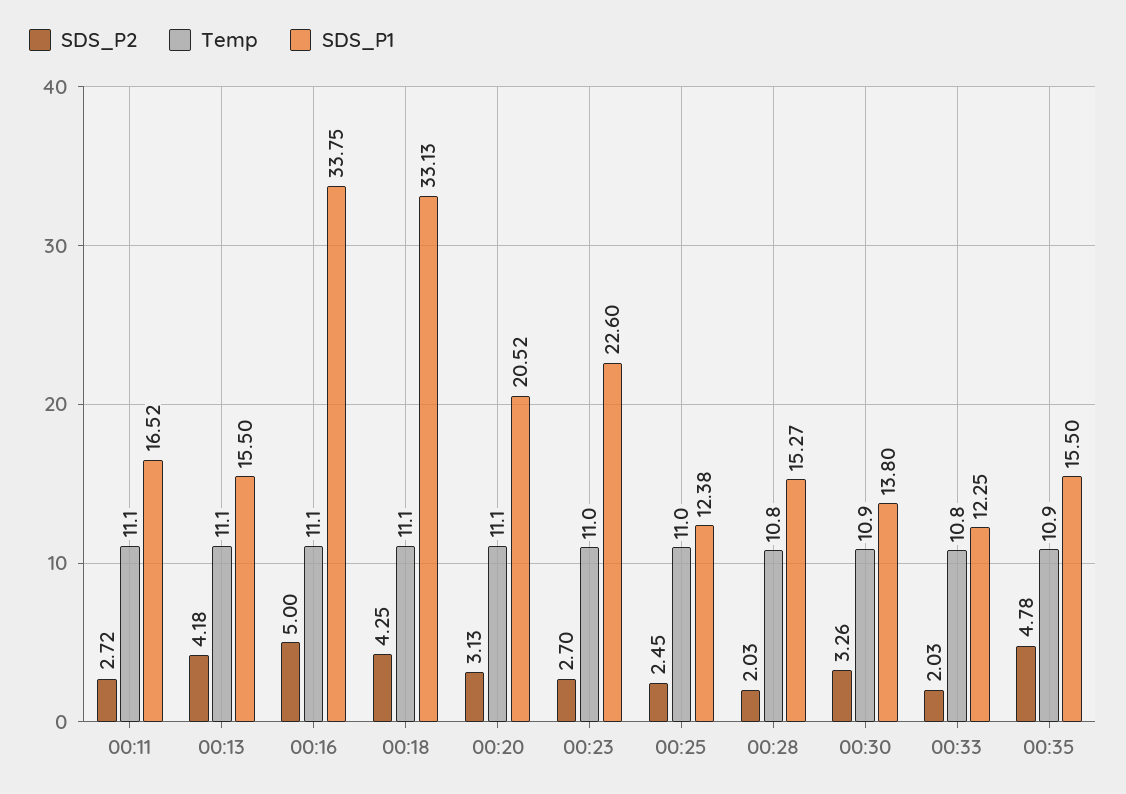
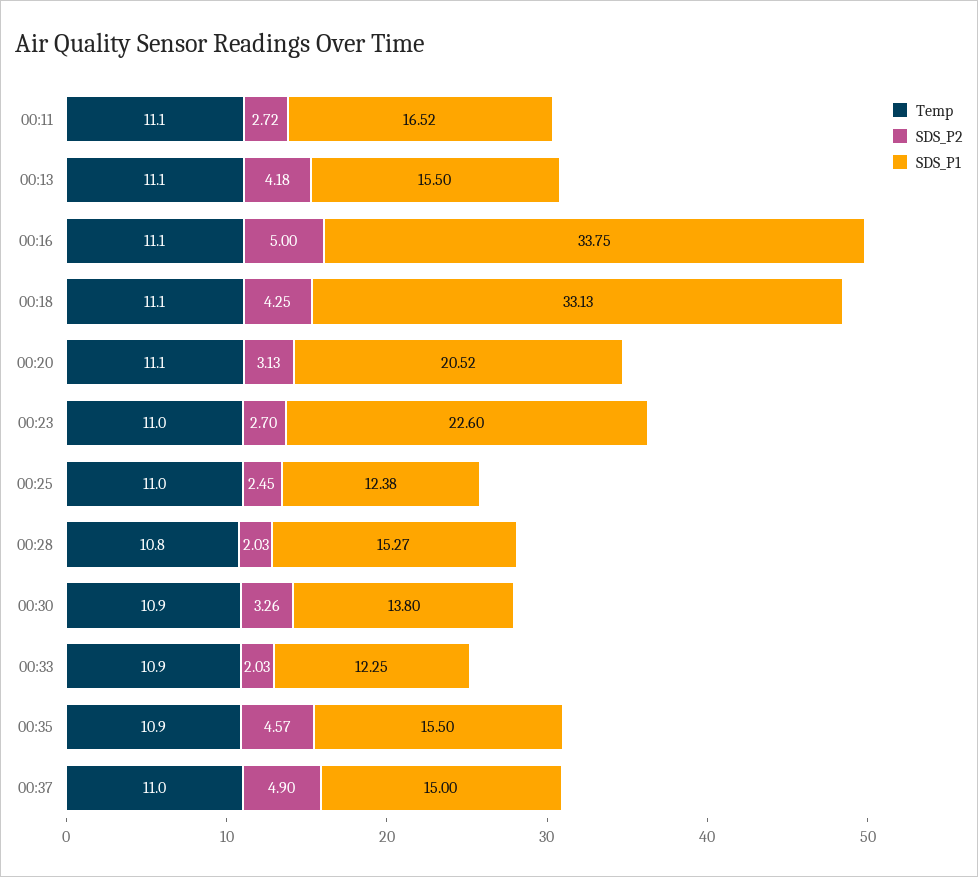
Temp, 00:33: 10.8 -> 10.9
SDS_P2, 00:35: 4.78 -> 4.57
Temp, 00:37: none -> 11
SDS_P2, 00:37: none -> 4.9
SDS_P1, 00:37: none -> 15

